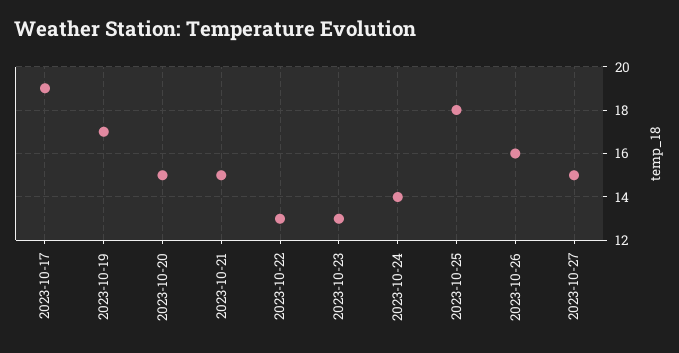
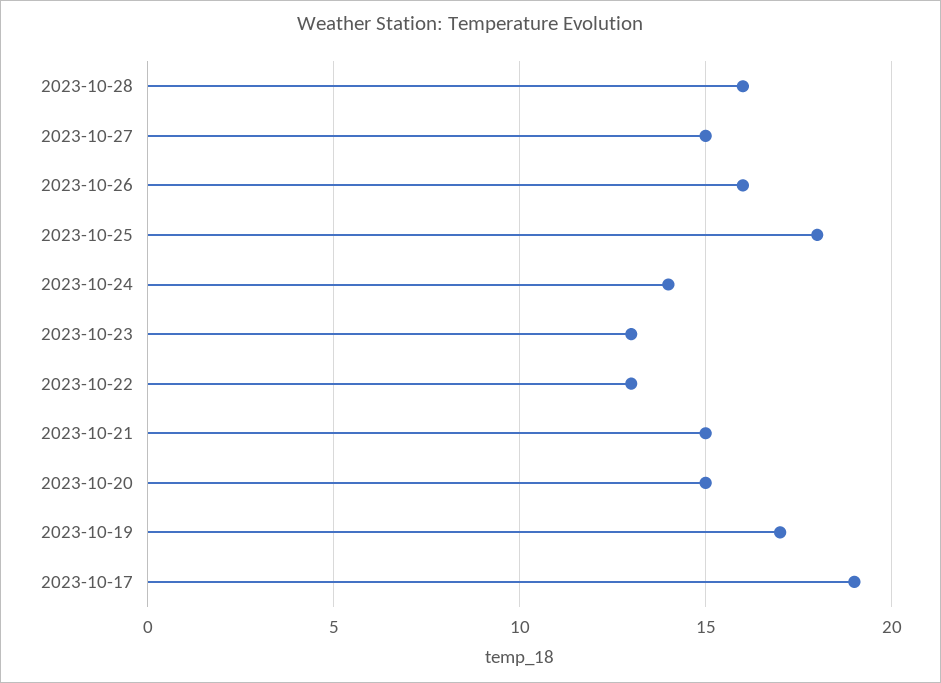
2023-10-28: none -> 16

